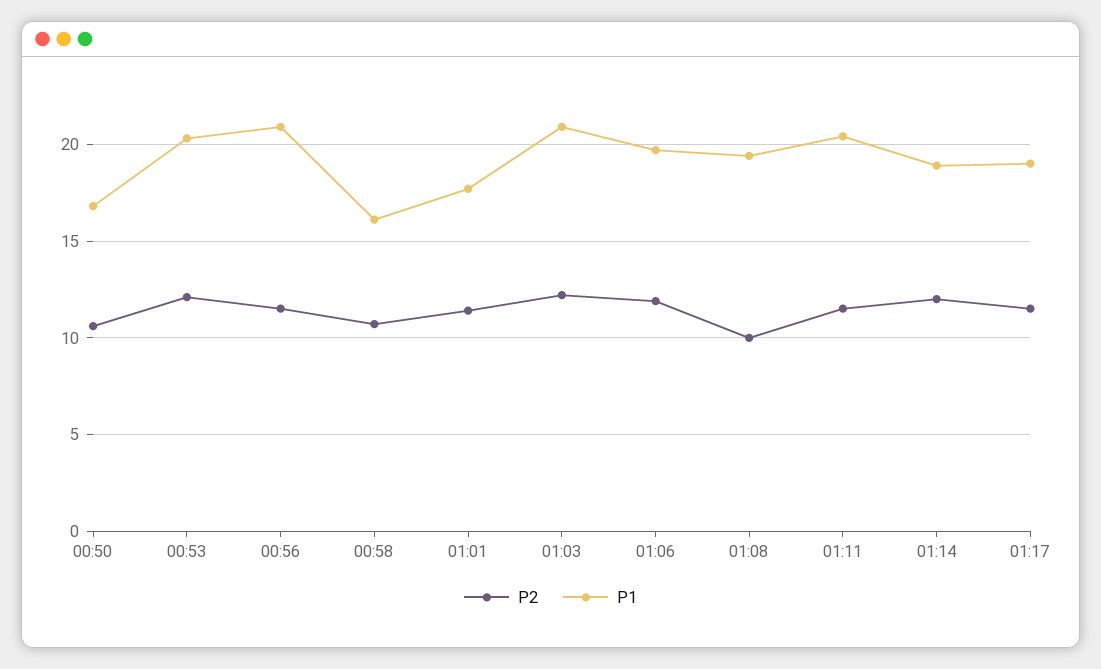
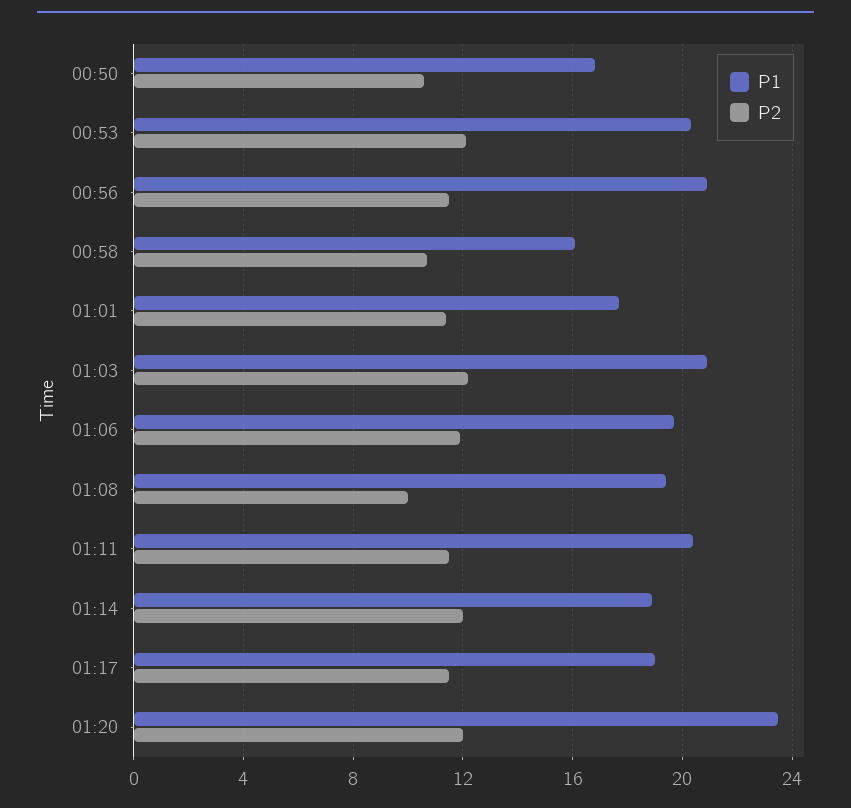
P1, 01:20: none -> 23.5
P2, 01:20: none -> 12

